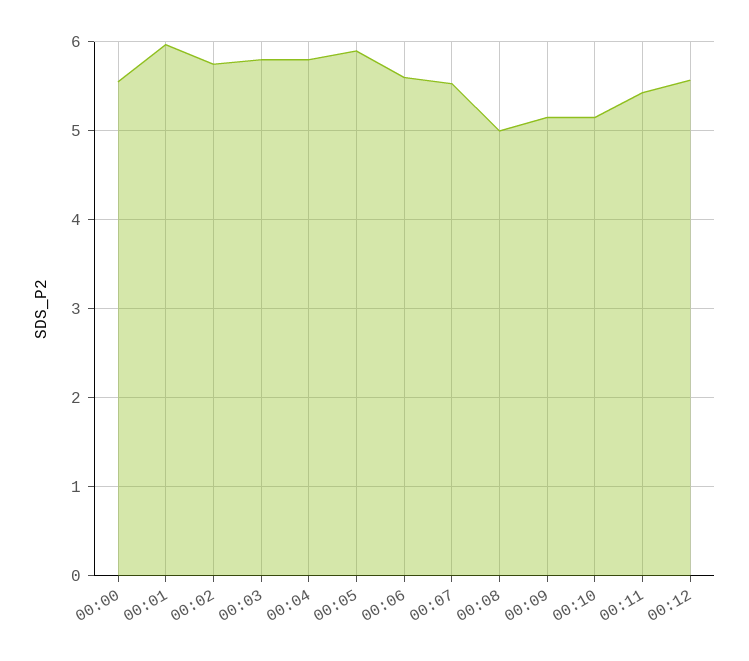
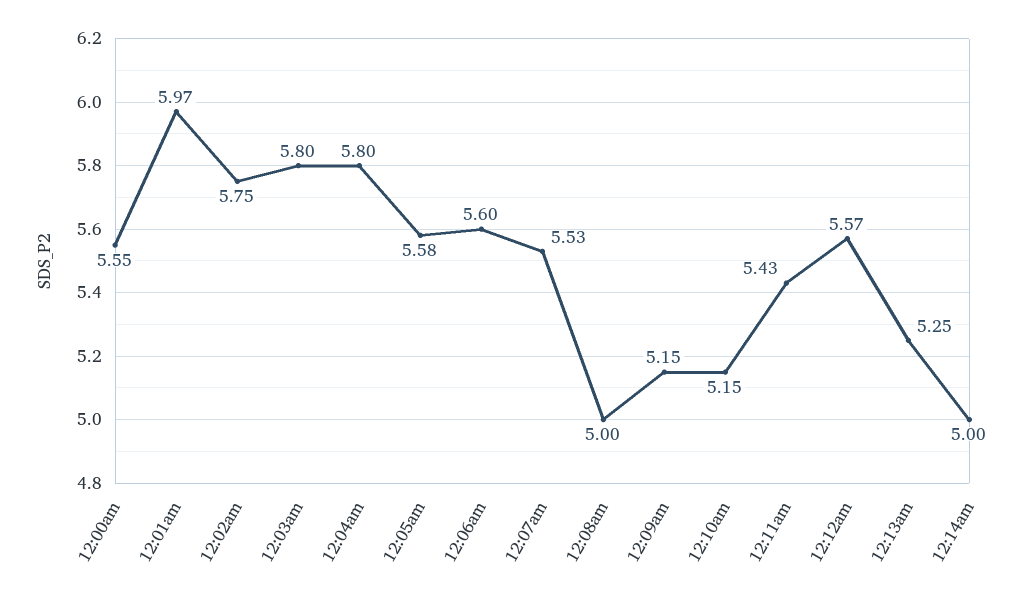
00:05: 5.9 -> 5.58
12:13am: none -> 5.25
12:14am: none -> 5

